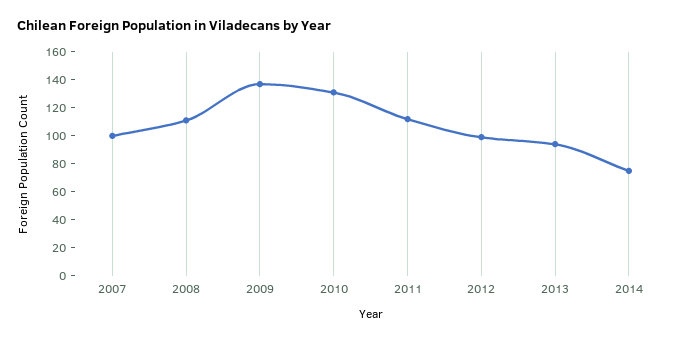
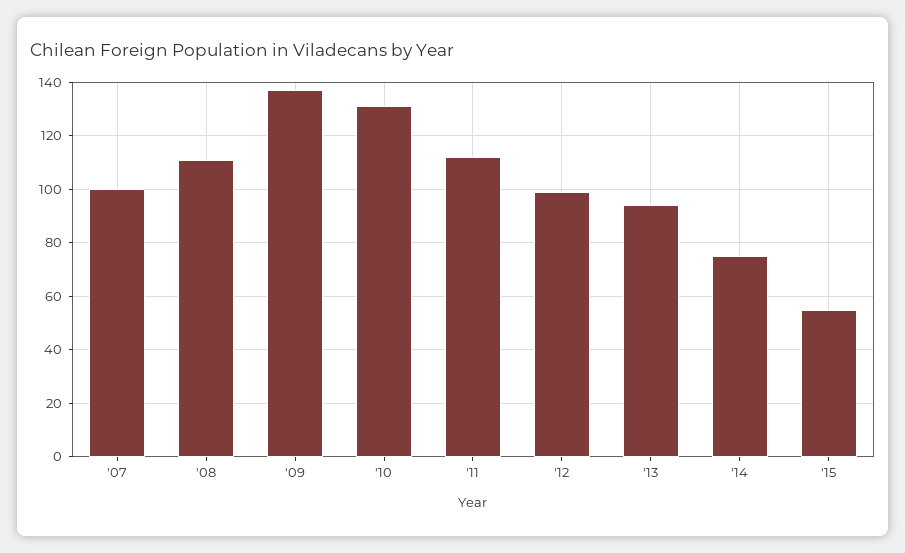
'15: none -> 55

